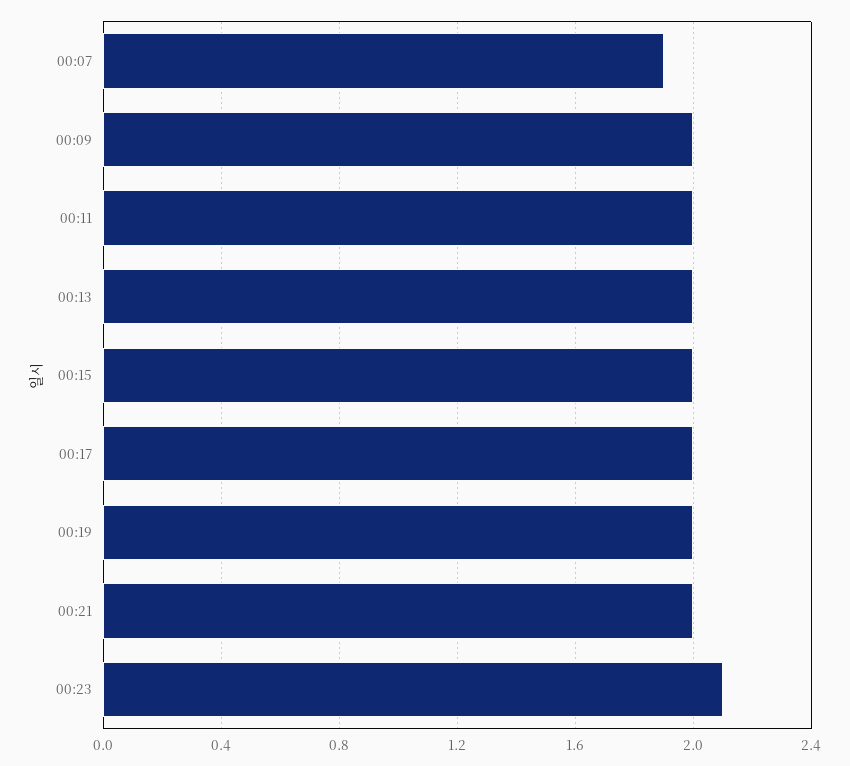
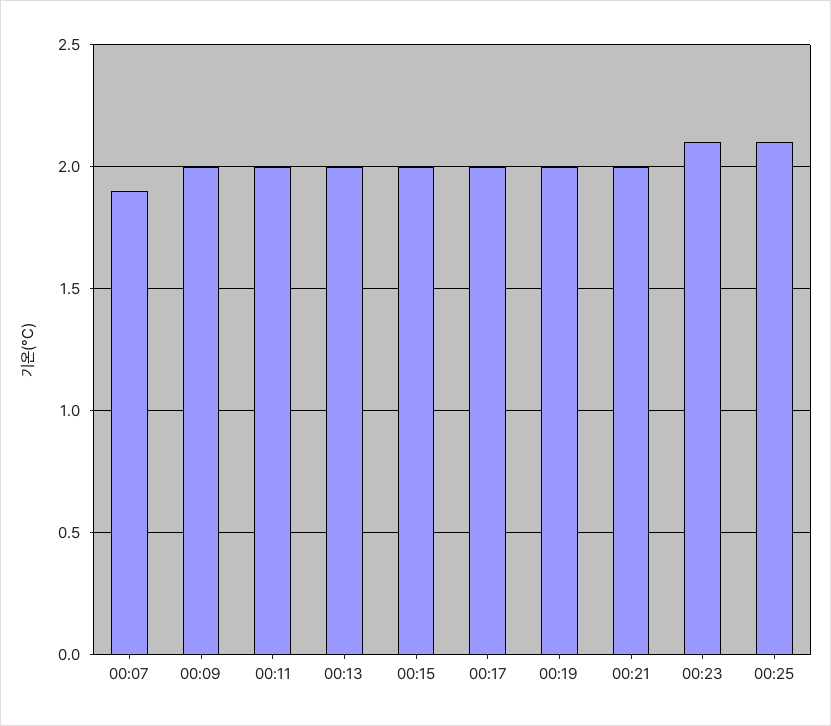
00:25: none -> 2.1

